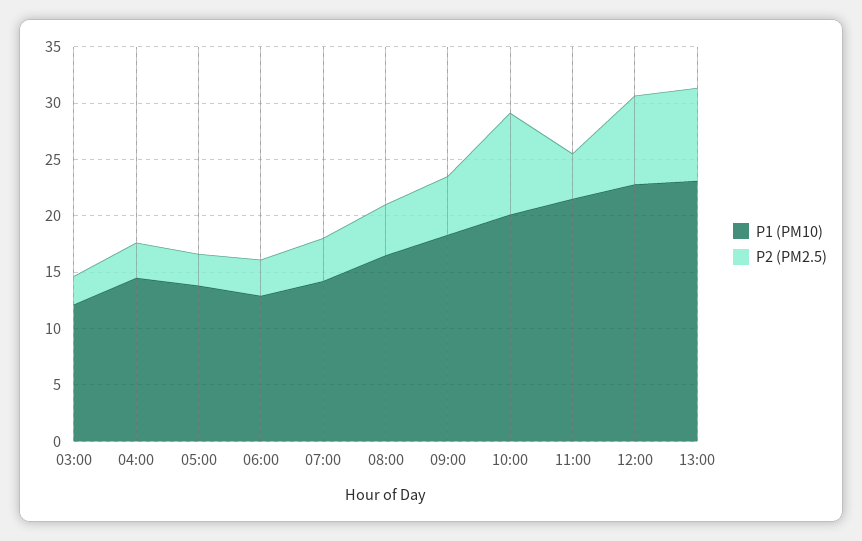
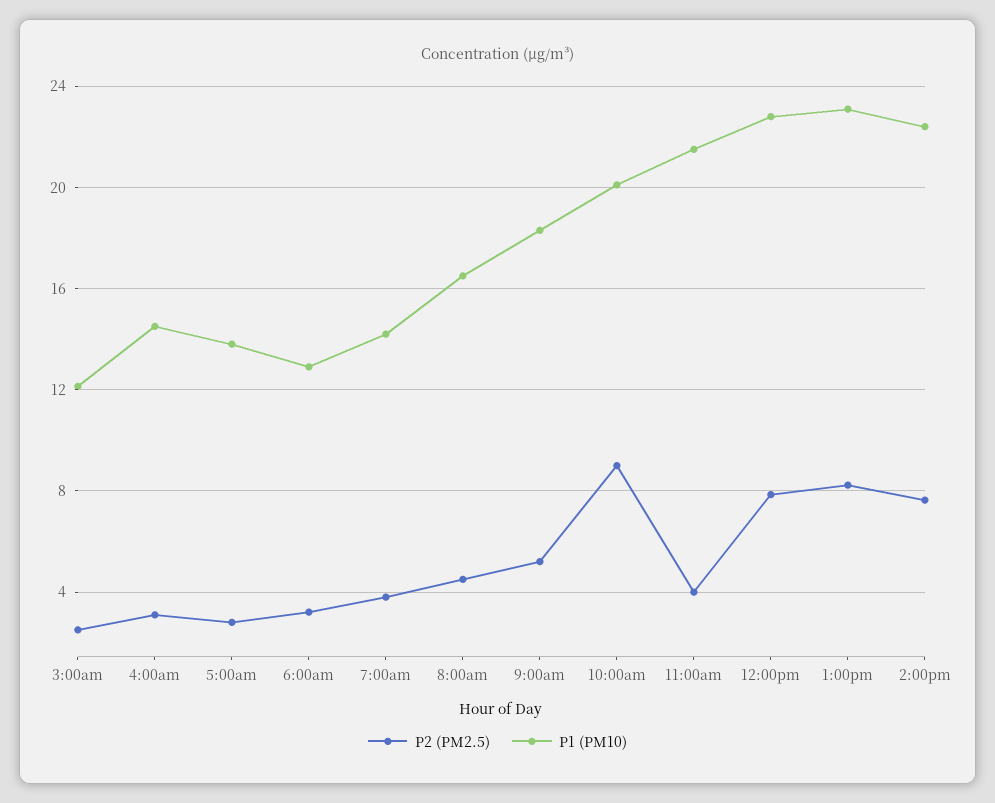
P2 (PM2.5), 2:00pm: none -> 7.5
P1 (PM10), 2:00pm: none -> 22.5

